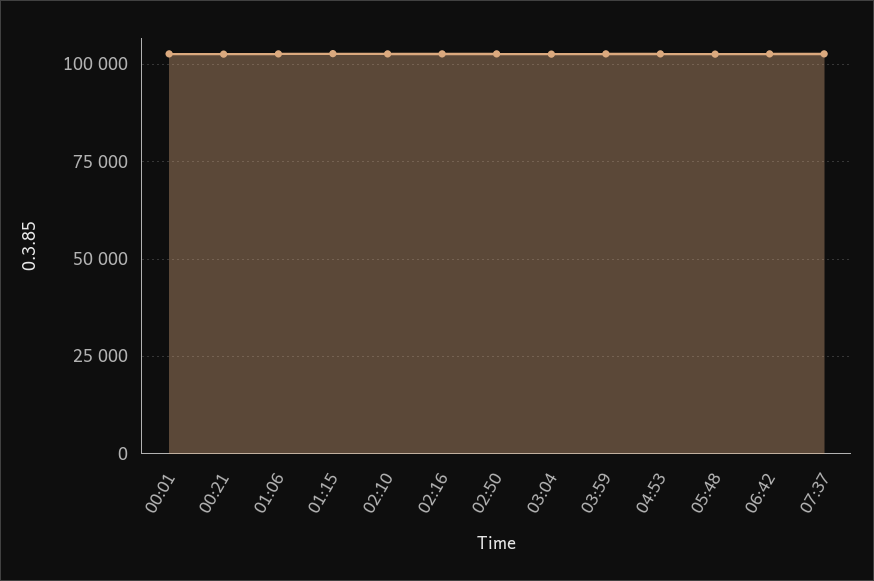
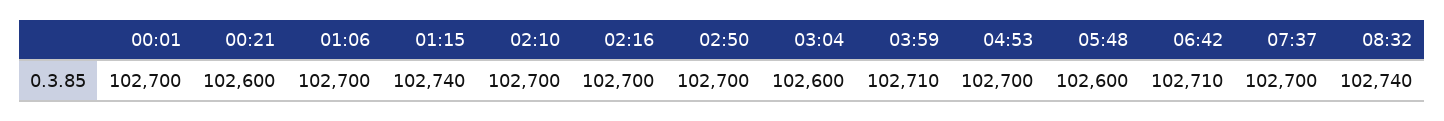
08:32: none -> 102740

